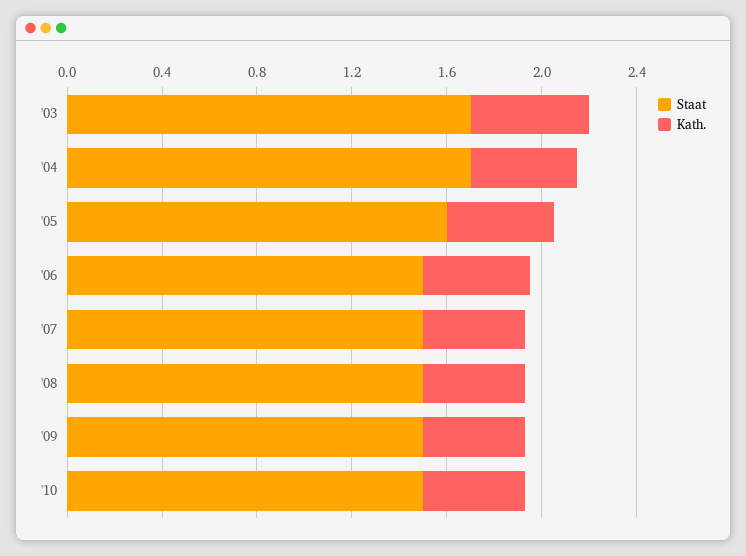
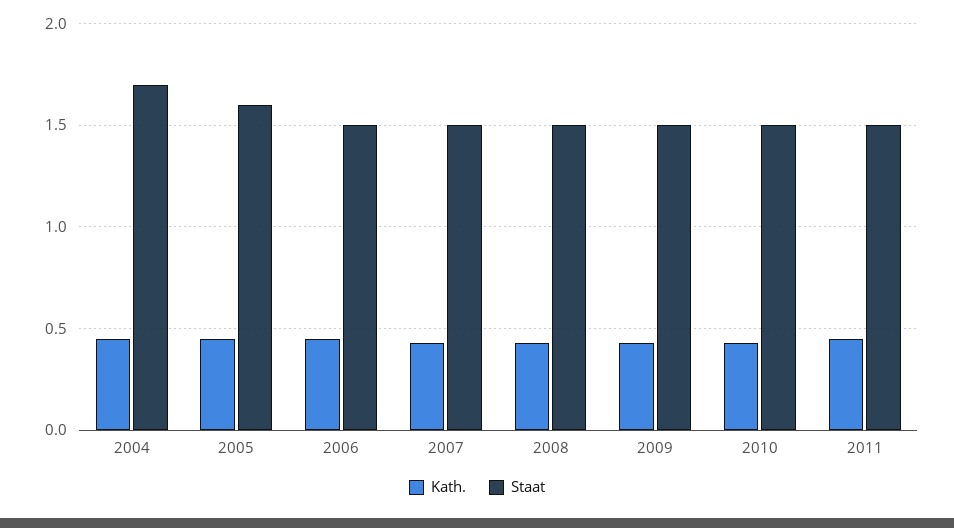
Staat, '03: 1.7 -> none
Kath., '03: 0.5 -> none
Kath., 2011: none -> 0.45
Staat, 2011: none -> 1.5

